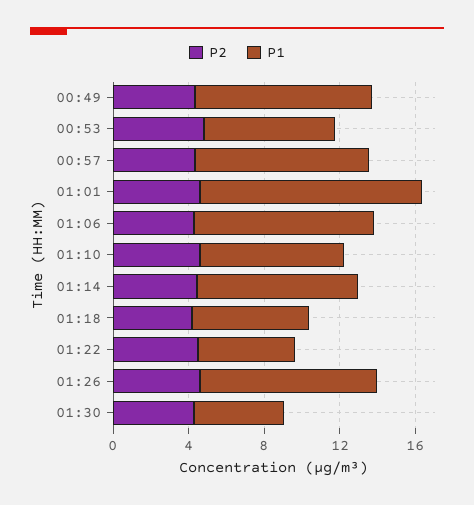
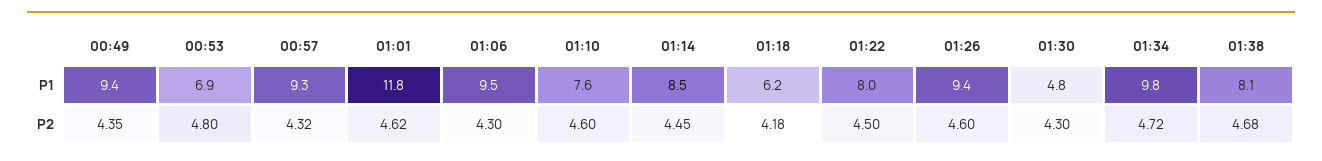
P1, 01:22: 5 -> 8
P1, 01:34: none -> 9.8
P1, 01:38: none -> 8.1
P2, 01:34: none -> 4.72
P2, 01:38: none -> 4.68

